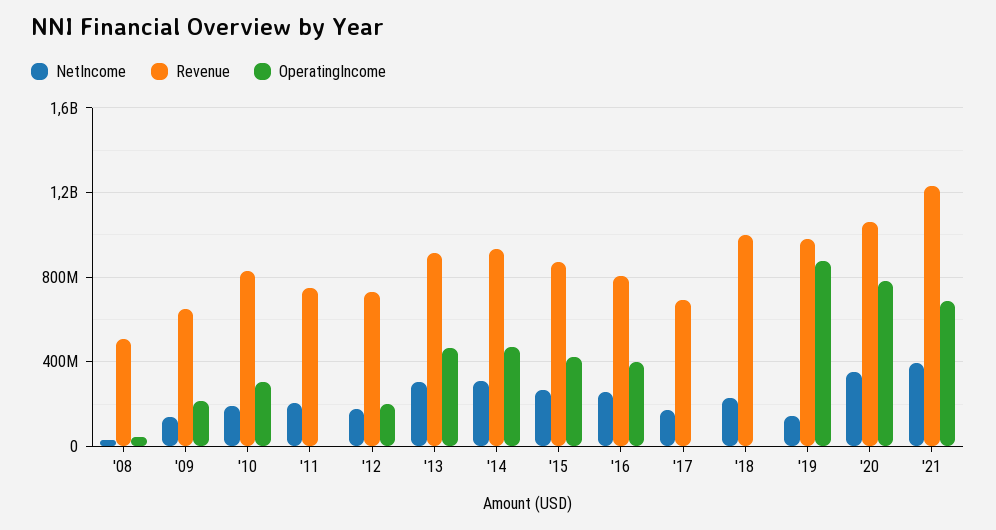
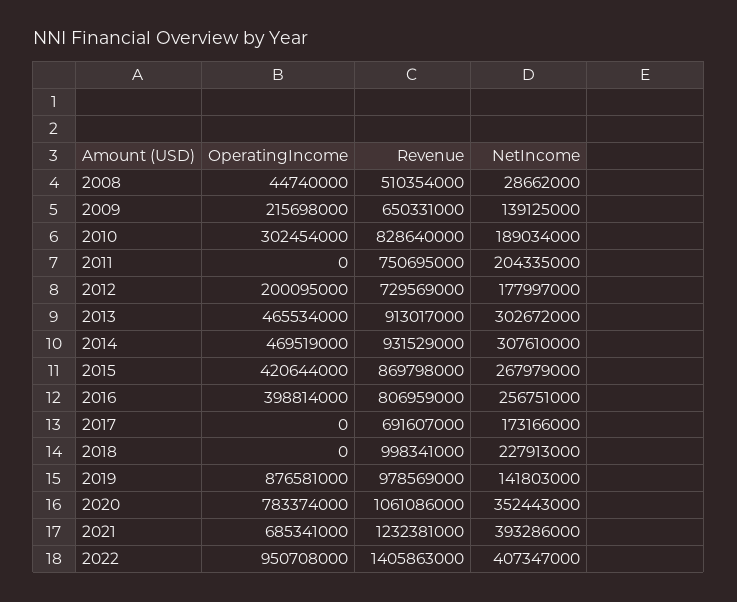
OperatingIncome, 2022: none -> 950708000
Revenue, 2022: none -> 1405863000
NetIncome, 2022: none -> 407347000

